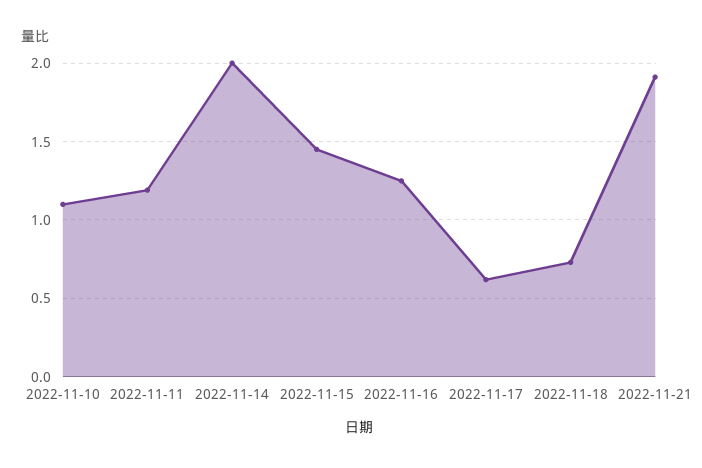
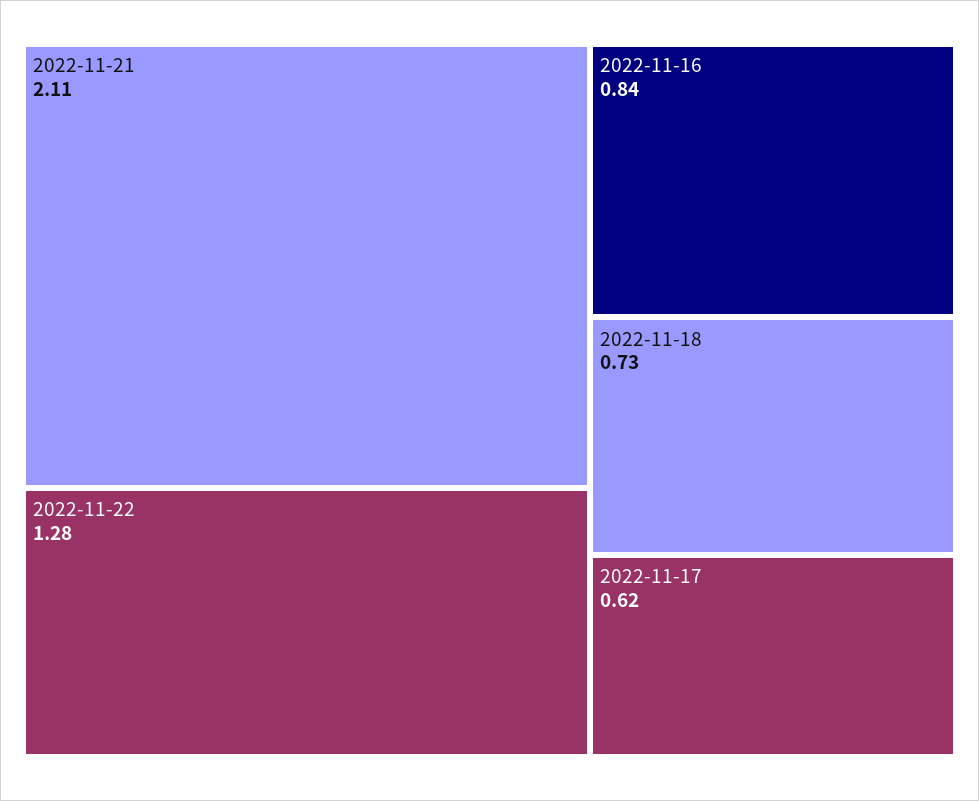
2022-11-10: 1.1 -> none
2022-11-11: 1.2 -> none
2022-11-14: 2 -> none
2022-11-15: 1.45 -> none
2022-11-16: 1.25 -> 0.84
2022-11-21: 1.9 -> 2.11
2022-11-22: none -> 1.28

